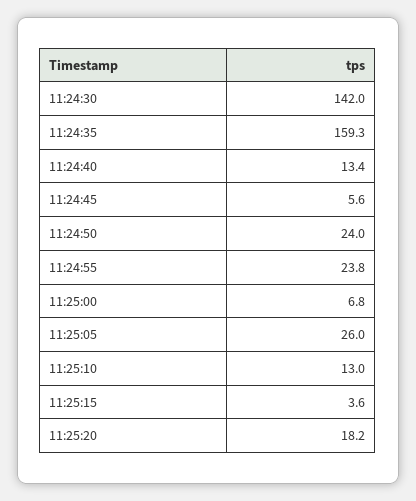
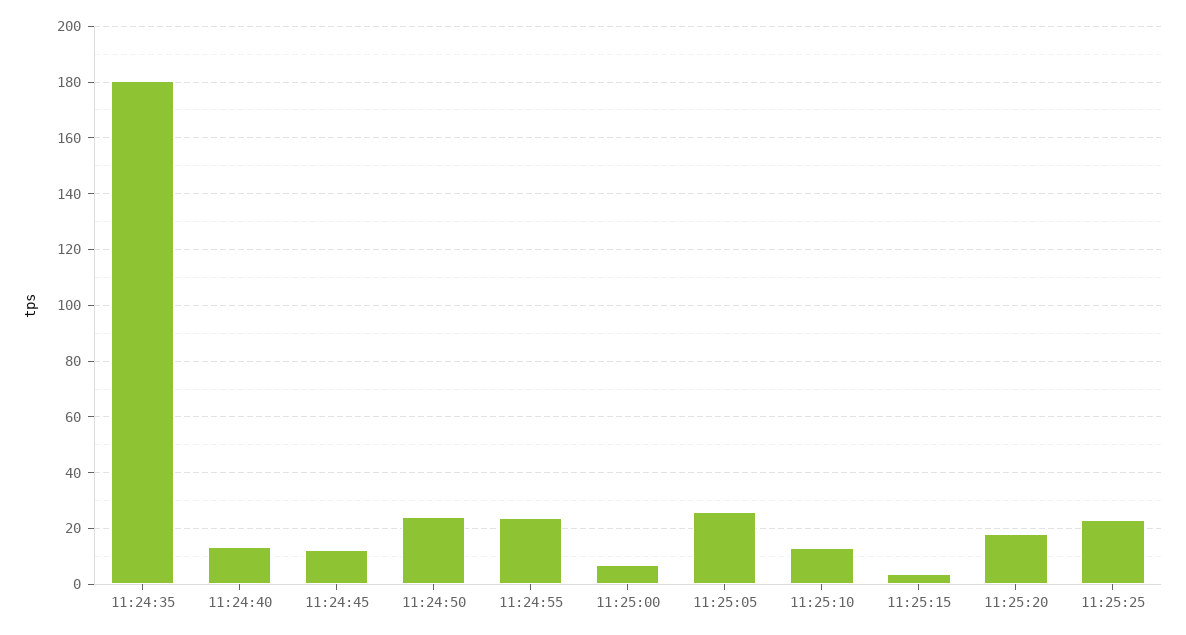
11:24:30: 142 -> none
11:24:35: 159.3 -> 180
11:24:45: 5.6 -> 12.5
11:25:25: none -> 22.5

